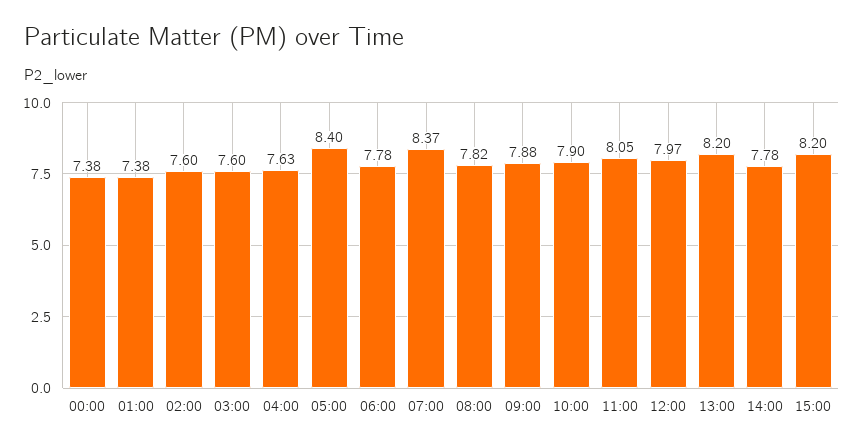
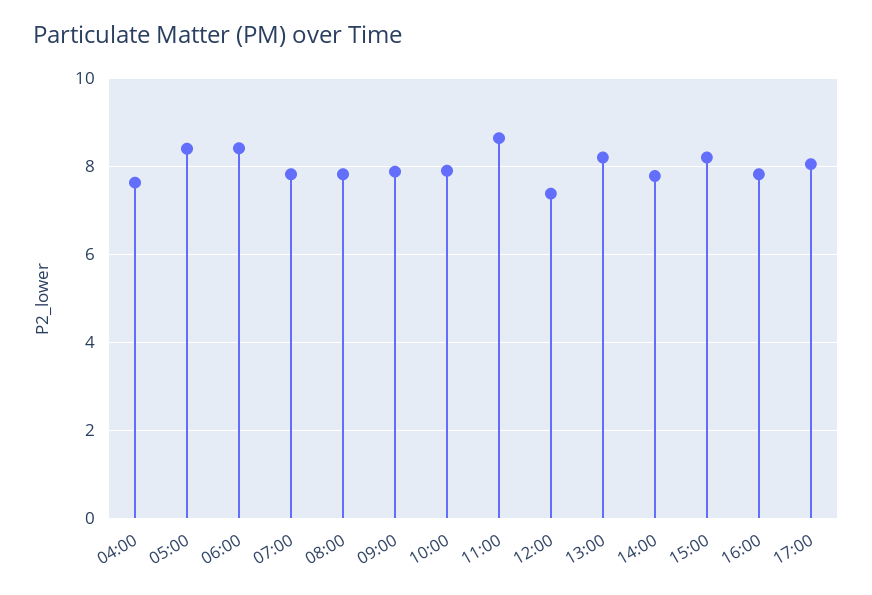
00:00: 7.38 -> none
01:00: 7.38 -> none
02:00: 7.6 -> none
03:00: 7.6 -> none
06:00: 7.78 -> 8.4
07:00: 8.37 -> 7.8
11:00: 8.05 -> 8.6
12:00: 7.97 -> 7.4
16:00: none -> 7.8
17:00: none -> 8

